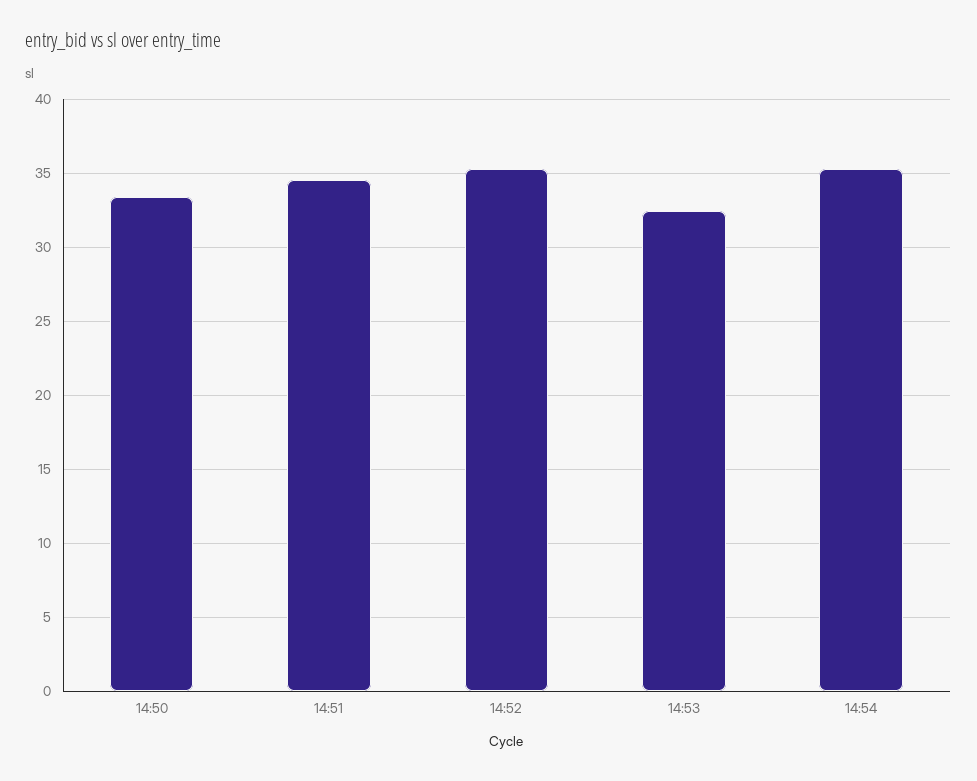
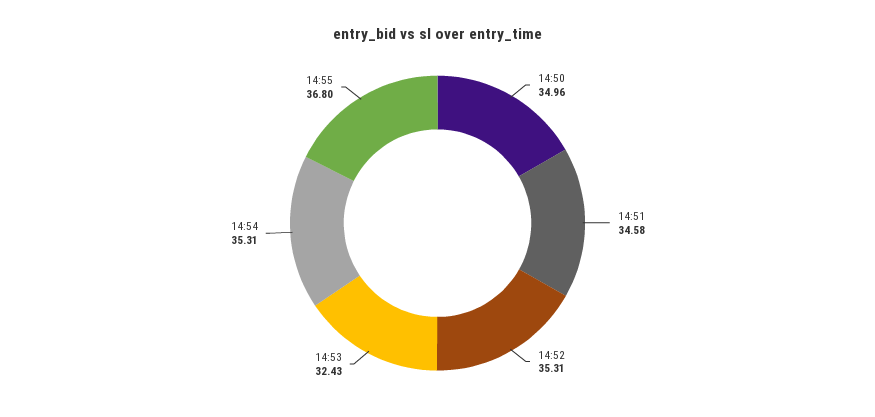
14:50: 33.5 -> 34.96
14:55: none -> 36.8

